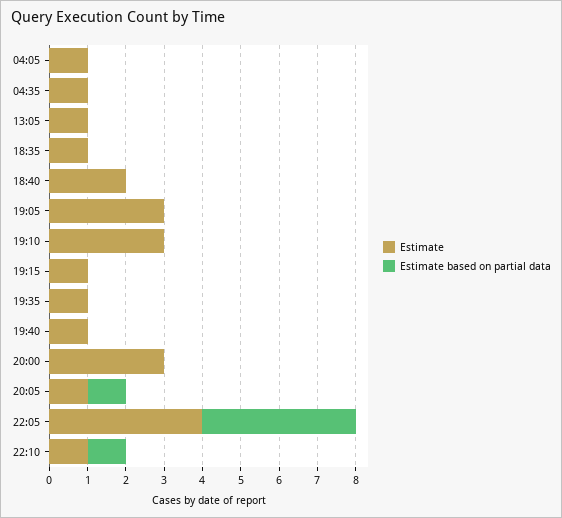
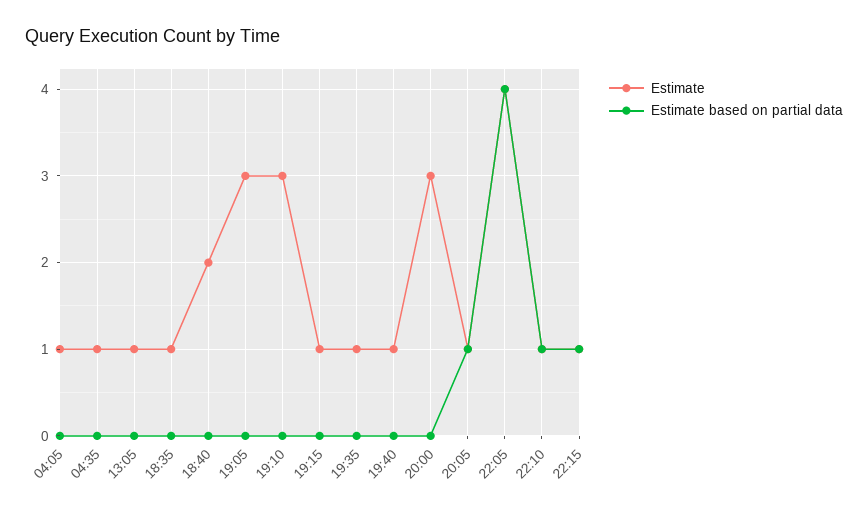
Estimate, 22:15: none -> 1
Estimate based on partial data, 22:15: none -> 1

